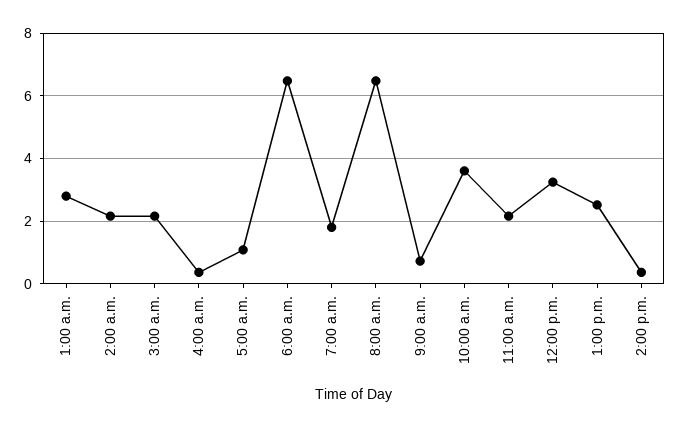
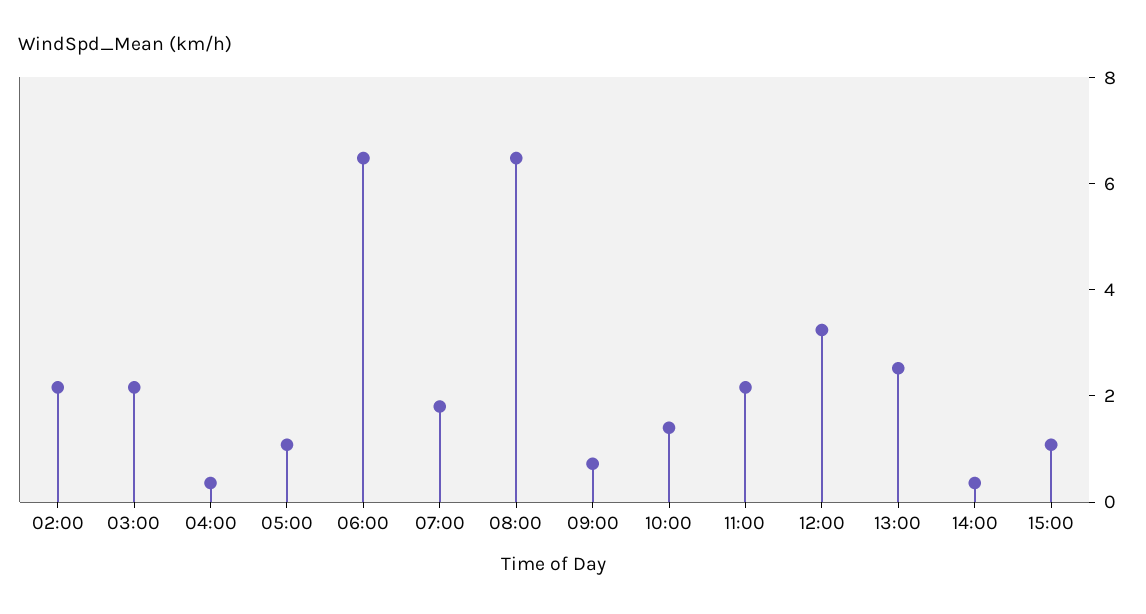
1:00 a.m.: 2.8 -> none
10:00 a.m.: 3.6 -> 1.5
15:00: none -> 1

